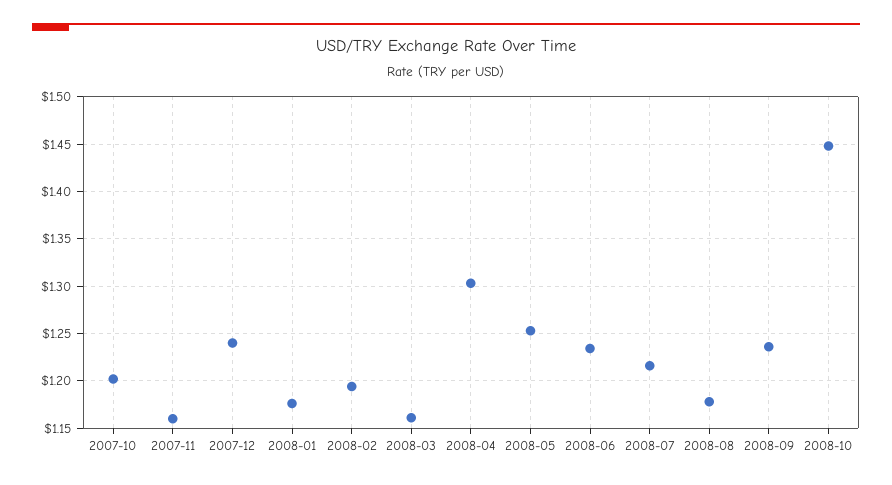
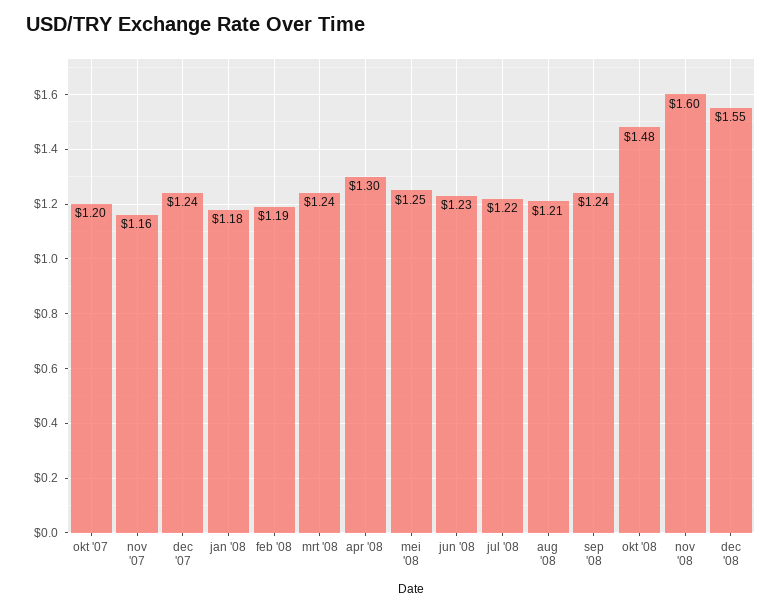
2008-03: 1.16 -> 1.24
2008-08: 1.18 -> 1.21
2008-10: 1.45 -> 1.48
nov '08: none -> 1.6
dec '08: none -> 1.55

